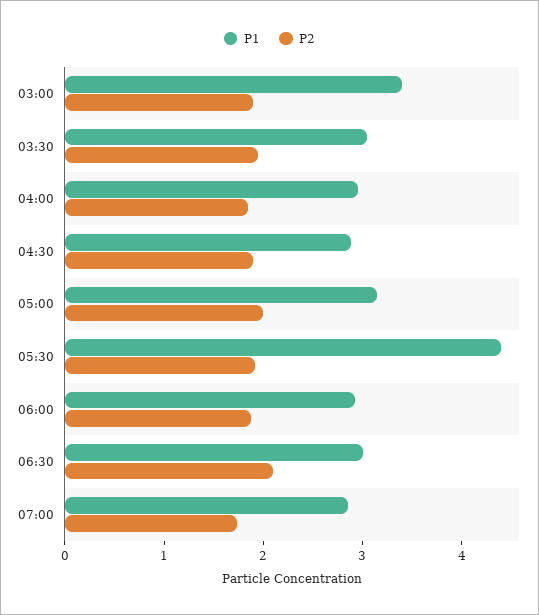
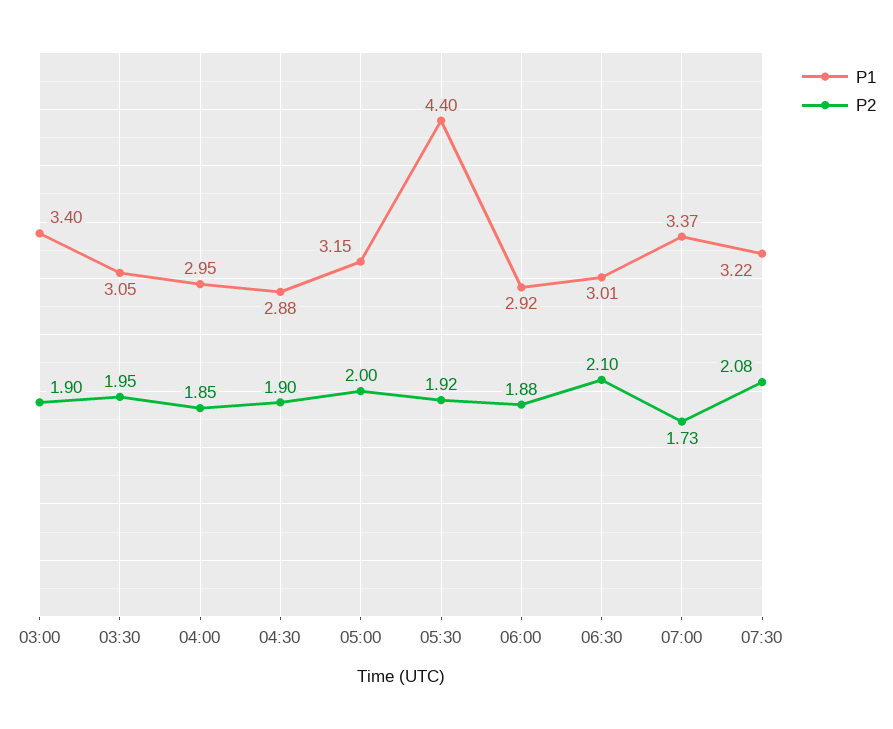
P1, 07:00: 2.8 -> 3.37
P1, 07:30: none -> 3.22
P2, 07:30: none -> 2.08

